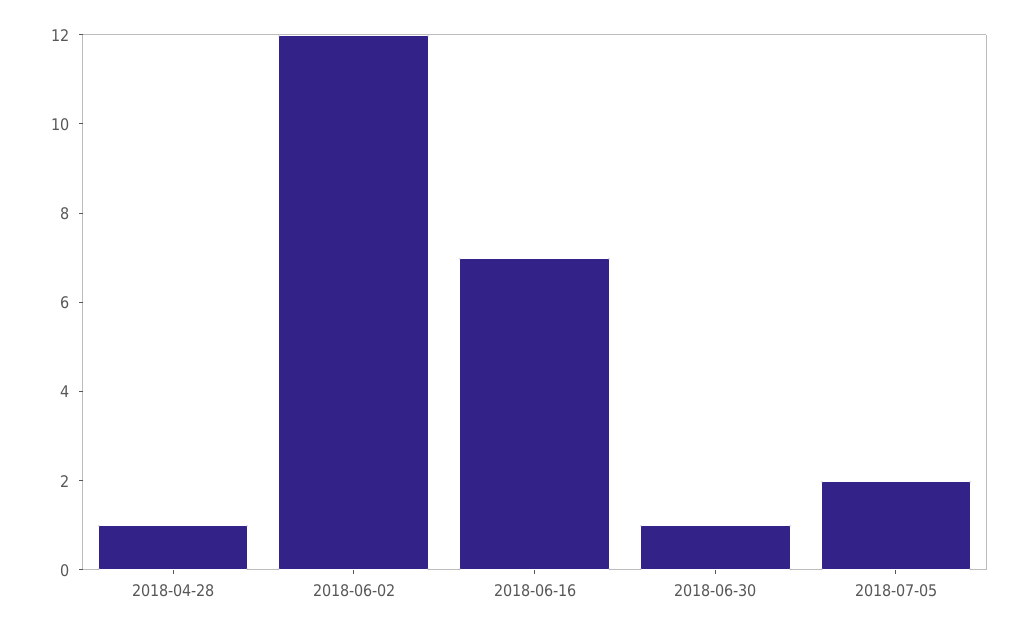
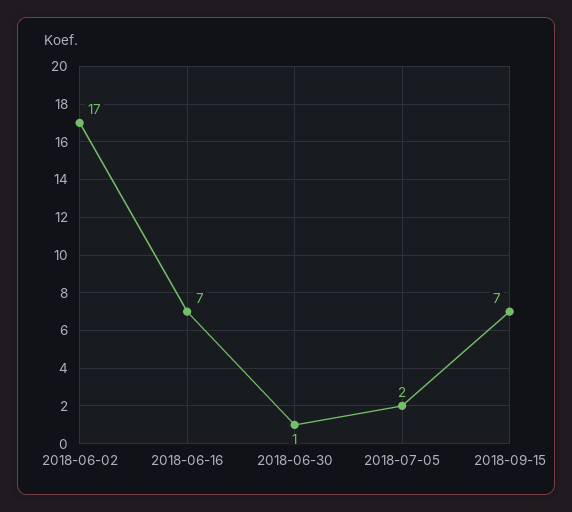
2018-04-28: 1 -> none
2018-06-02: 12 -> 17
2018-09-15: none -> 7

